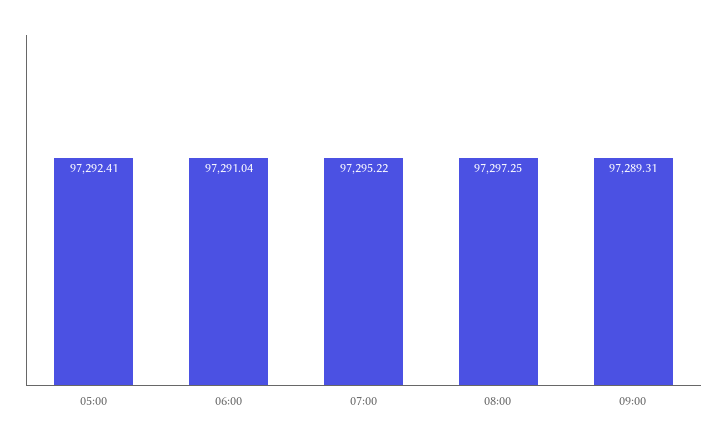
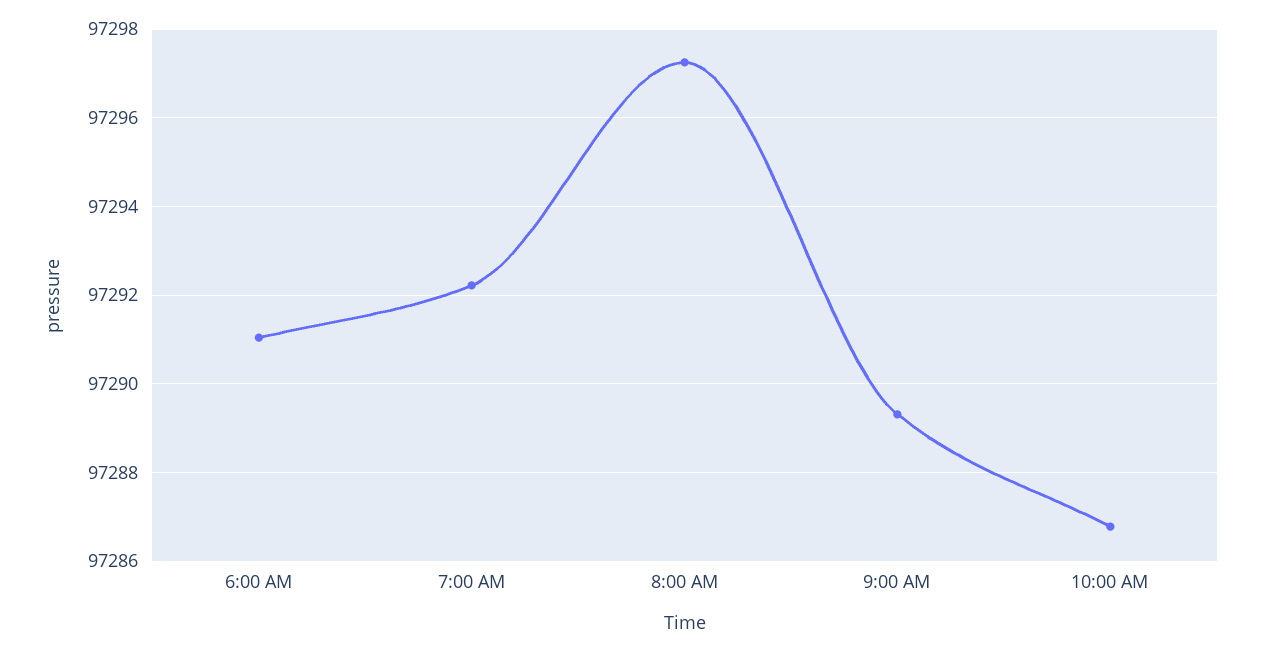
05:00: 97292.41 -> none
07:00: 97295.22 -> 97292.2
10:00 AM: none -> 97286.8

